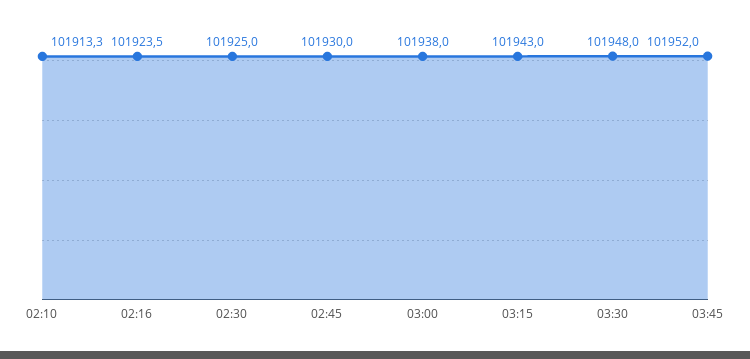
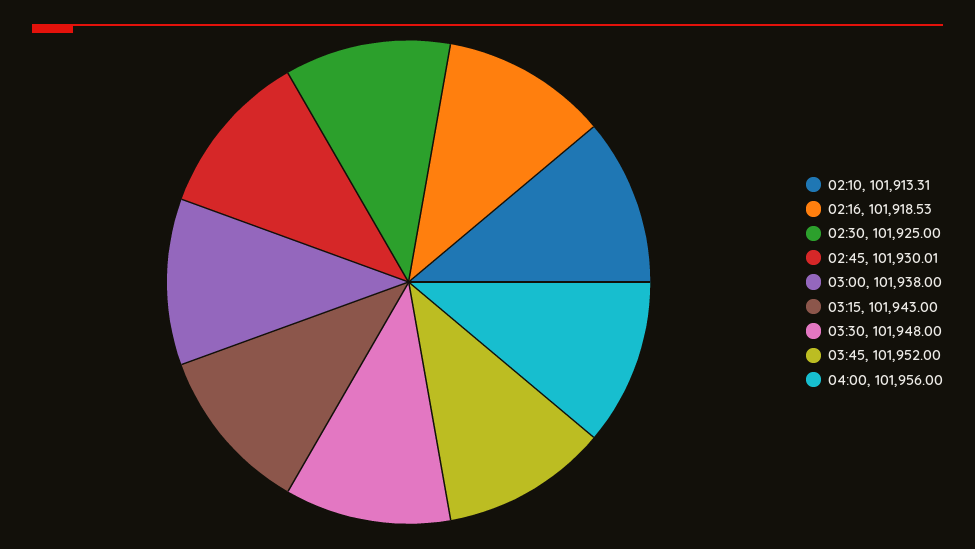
02:16: 101923.5 -> 101918.53
04:00: none -> 101956

